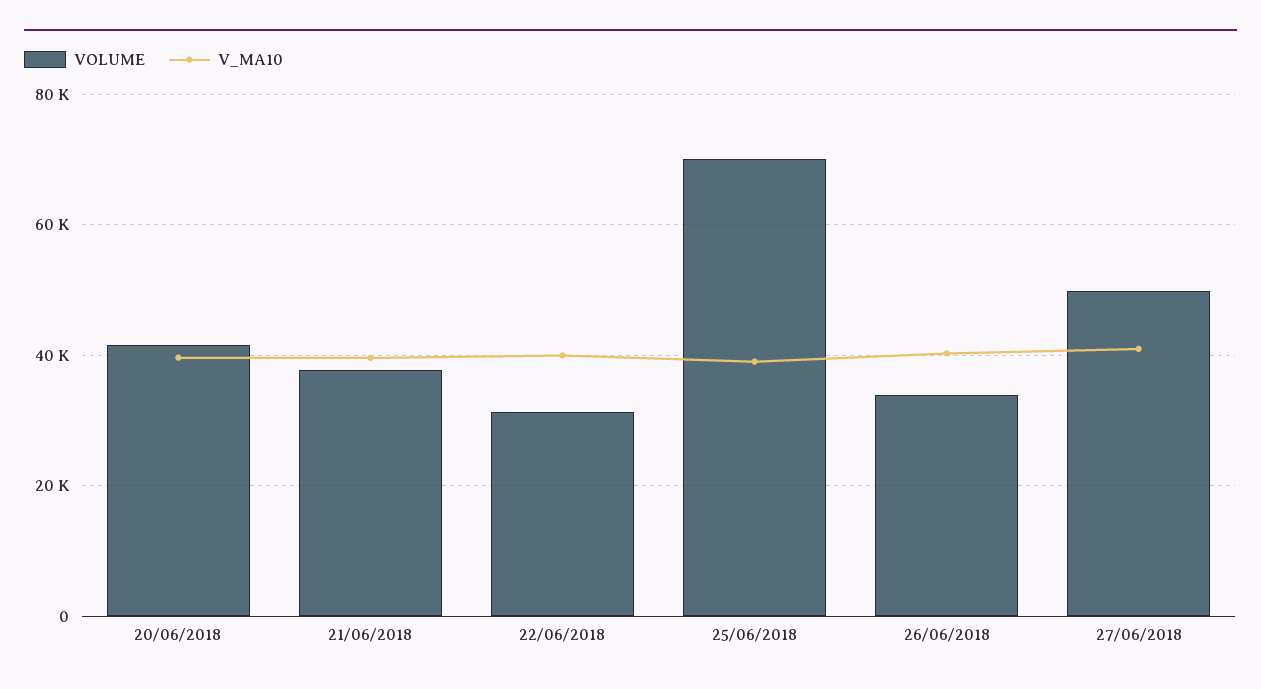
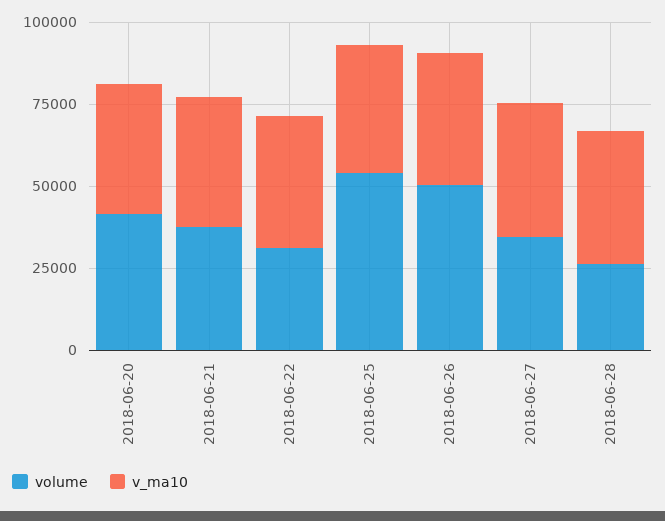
VOLUME, 25/06/2018: 70000 -> 55000
VOLUME, 26/06/2018: 34000 -> 50000
VOLUME, 27/06/2018: 50000 -> 35000
VOLUME, 2018-06-28: none -> 25000
V_MA10, 2018-06-28: none -> 40000

